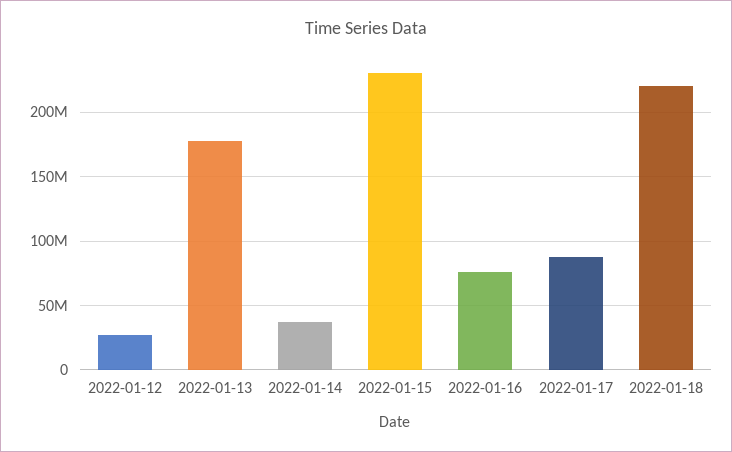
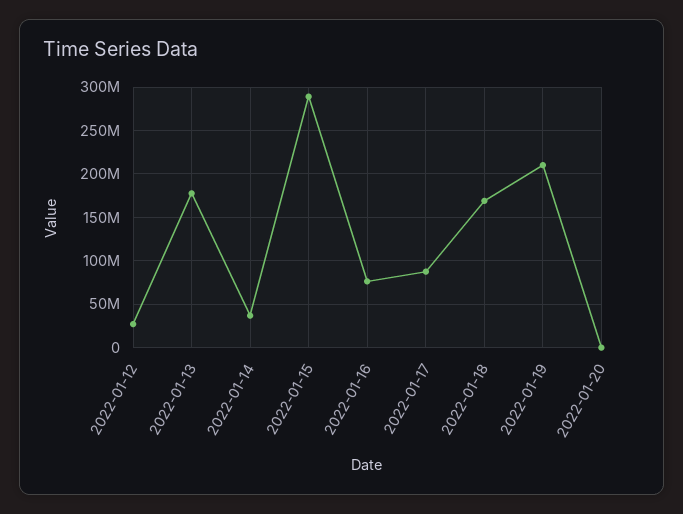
2022-01-15: 230000000 -> 290000000
2022-01-18: 220000000 -> 170000000
2022-01-19: none -> 210000000
2022-01-20: none -> 0

